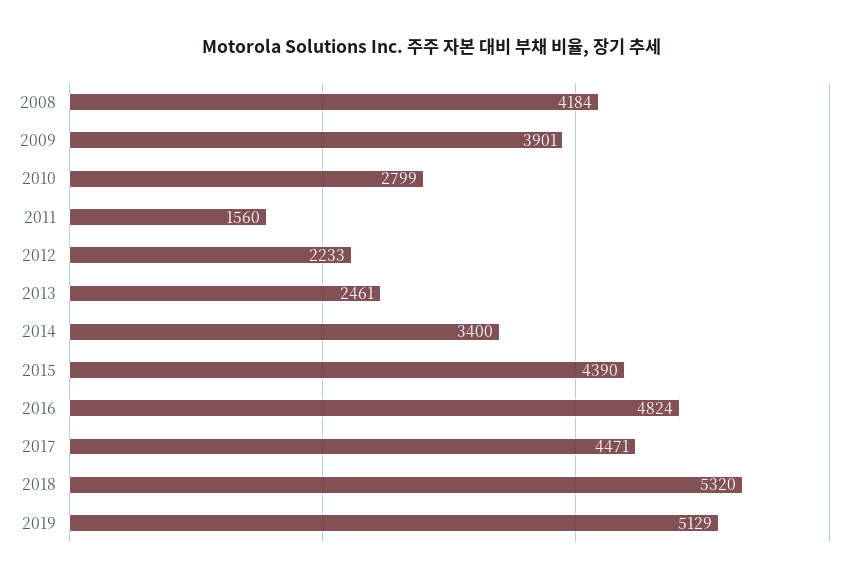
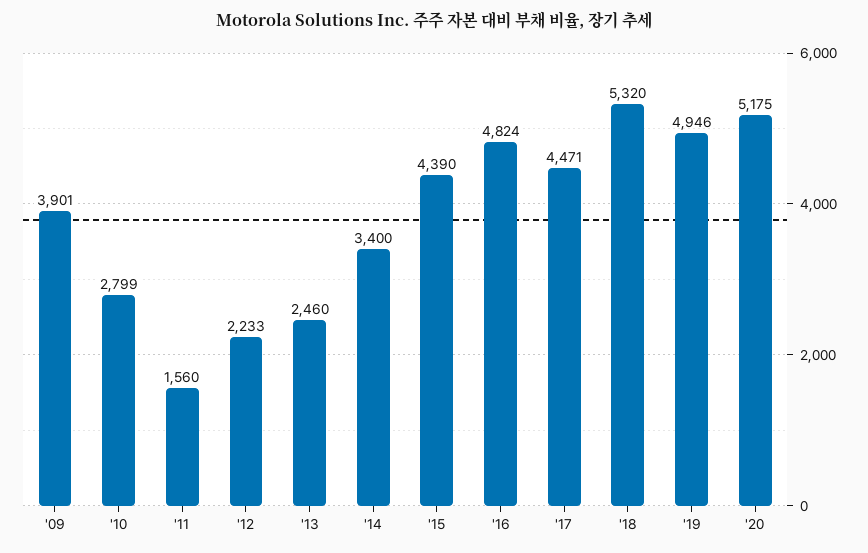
2008: 4184 -> none
2013: 2461 -> 2460
2019: 5129 -> 4946
'20: none -> 5175

